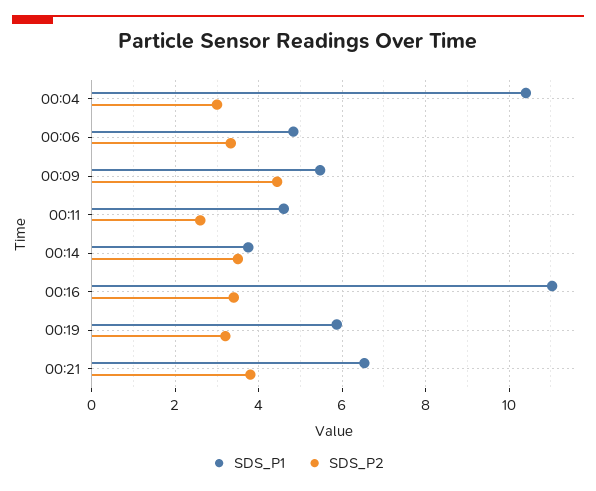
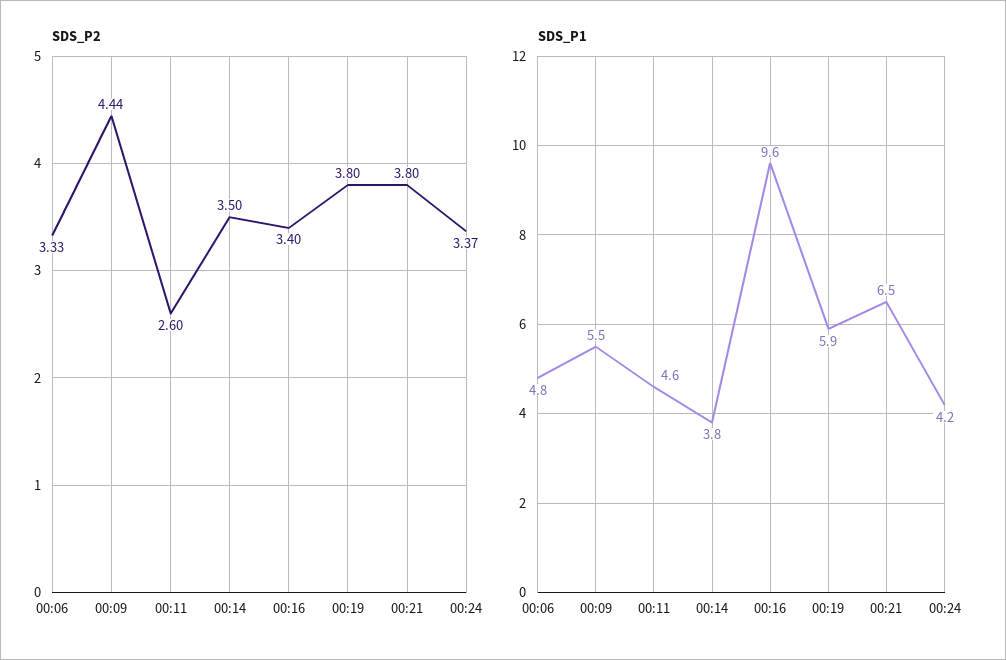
SDS_P1, 00:04: 10.4 -> none
SDS_P2, 00:04: 3 -> none
SDS_P1, 00:16: 11 -> 9.6
SDS_P2, 00:19: 3.2 -> 3.8
SDS_P2, 00:24: none -> 3.37
SDS_P1, 00:24: none -> 4.2

